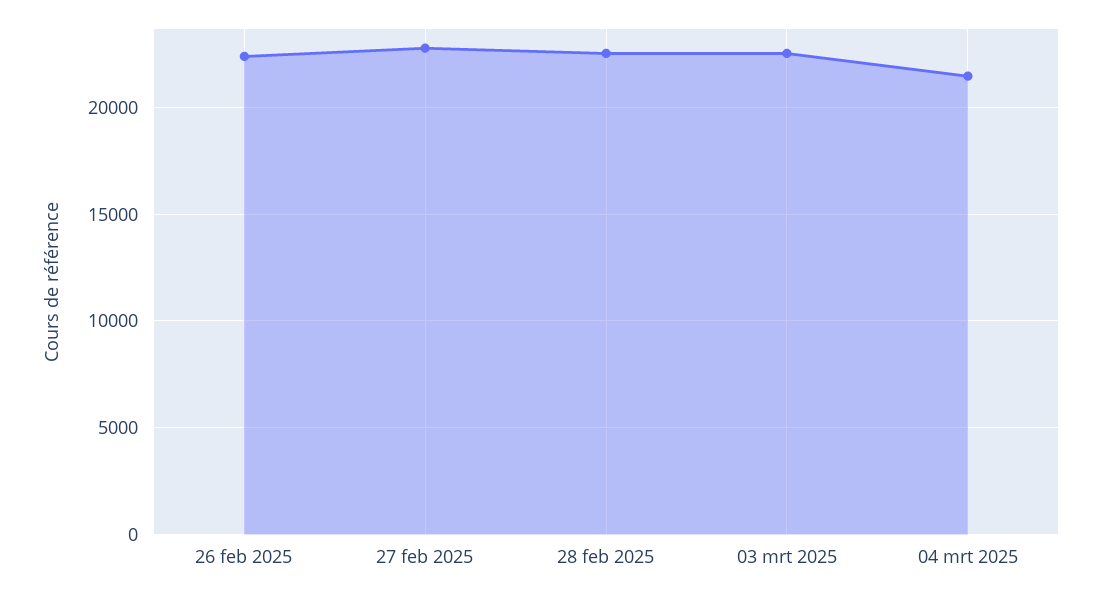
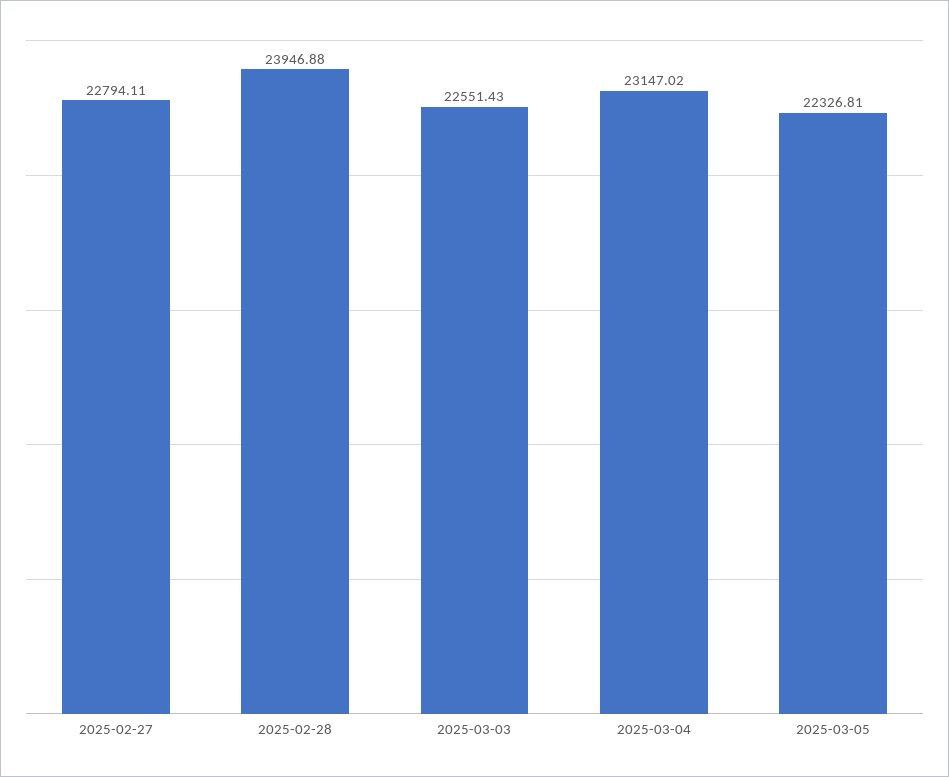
26 feb 2025: 22500 -> none
28 feb 2025: 22500 -> 23946.88
04 mrt 2025: 21500 -> 23147.02
2025-03-05: none -> 22326.81

